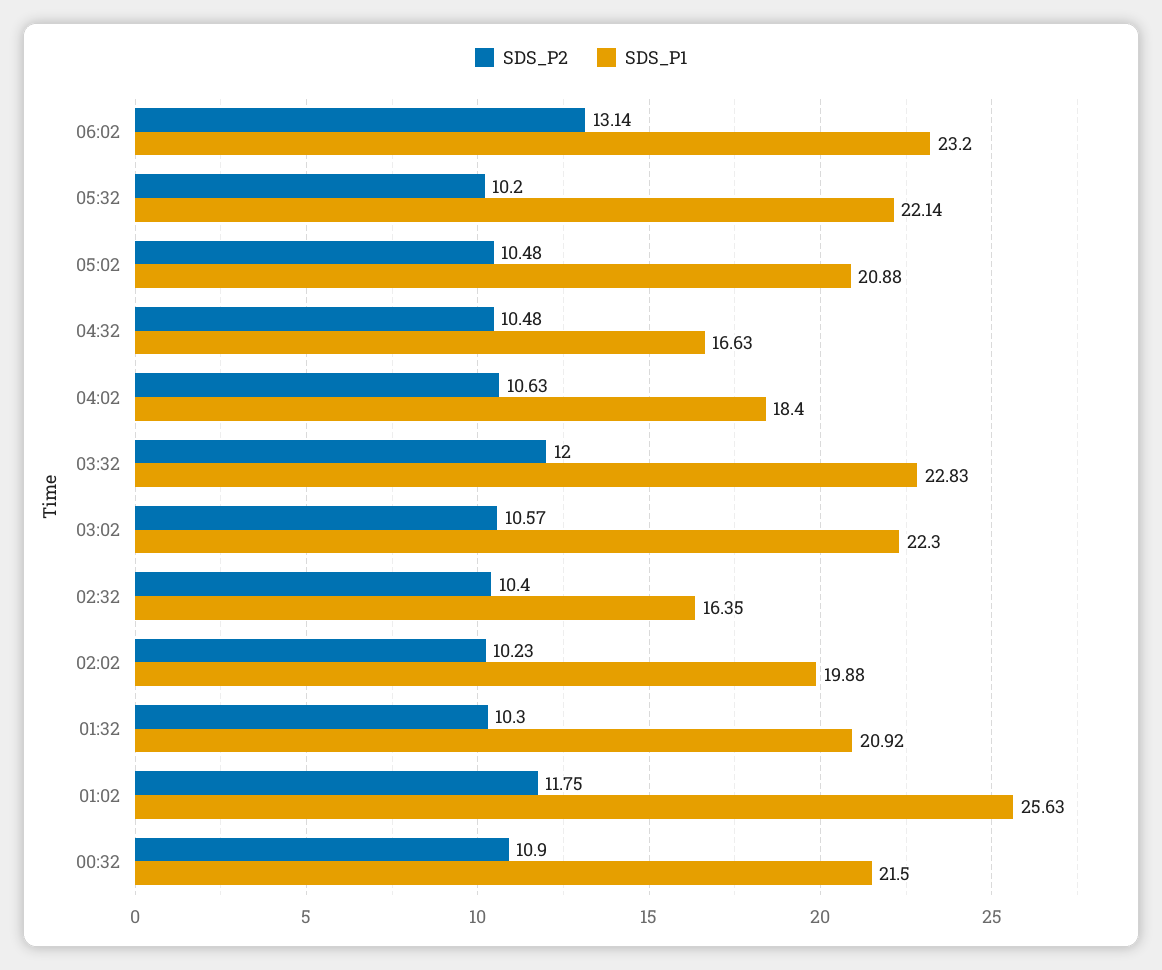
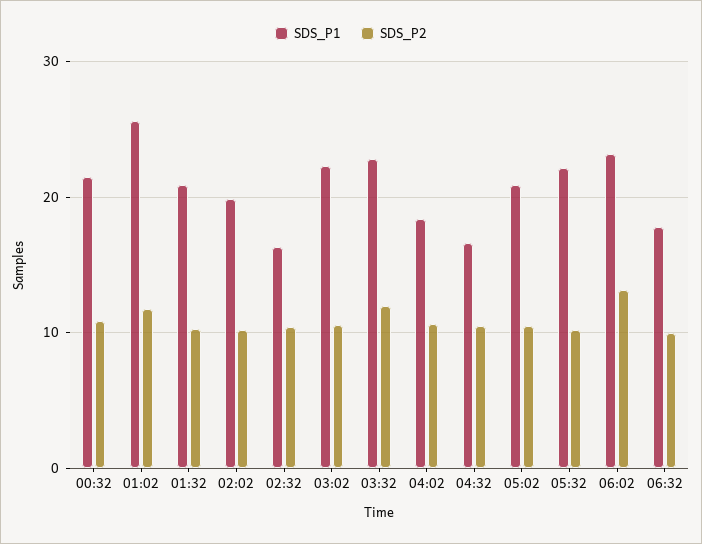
SDS_P1, 06:32: none -> 18
SDS_P2, 06:32: none -> 10

